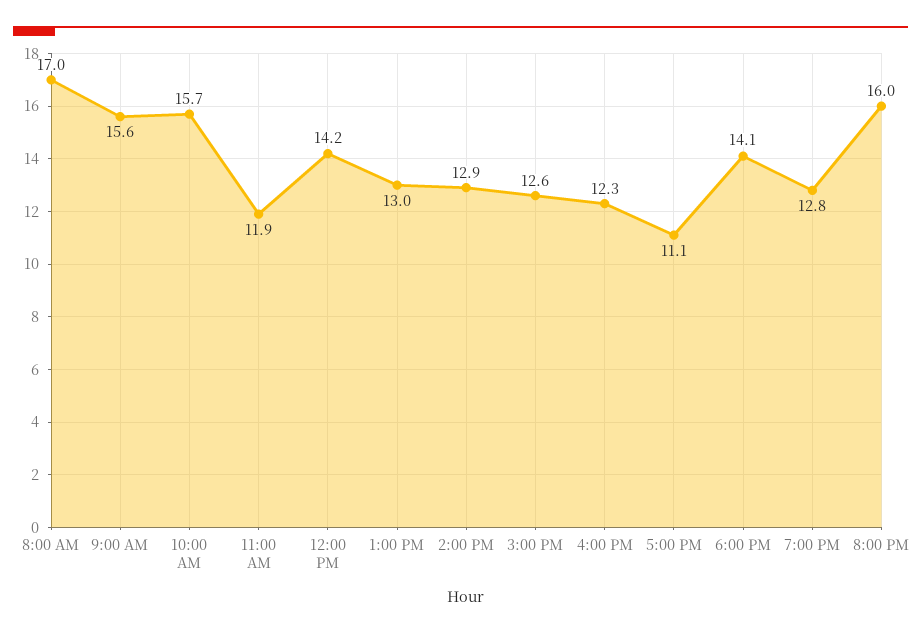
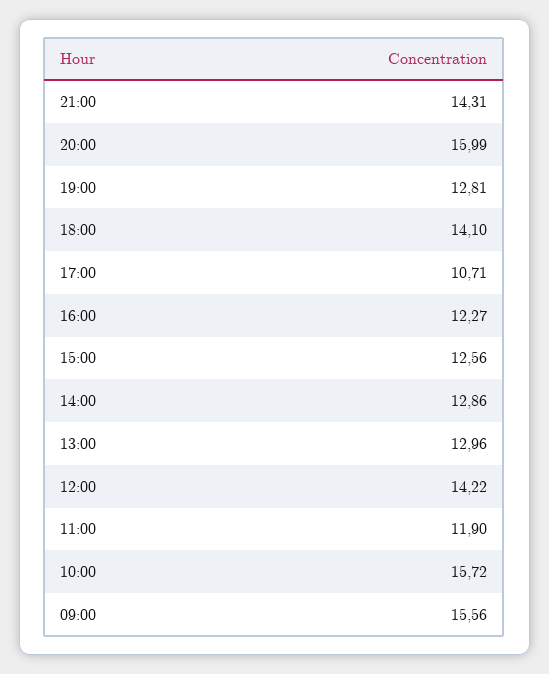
8:00 AM: 17 -> none
5:00 PM: 11.1 -> 10.71
21:00: none -> 14.31

